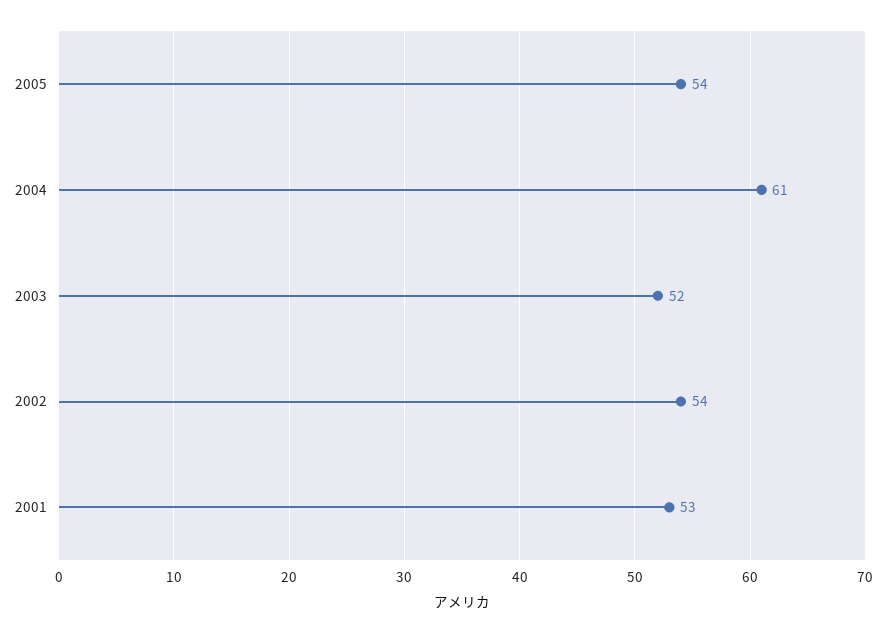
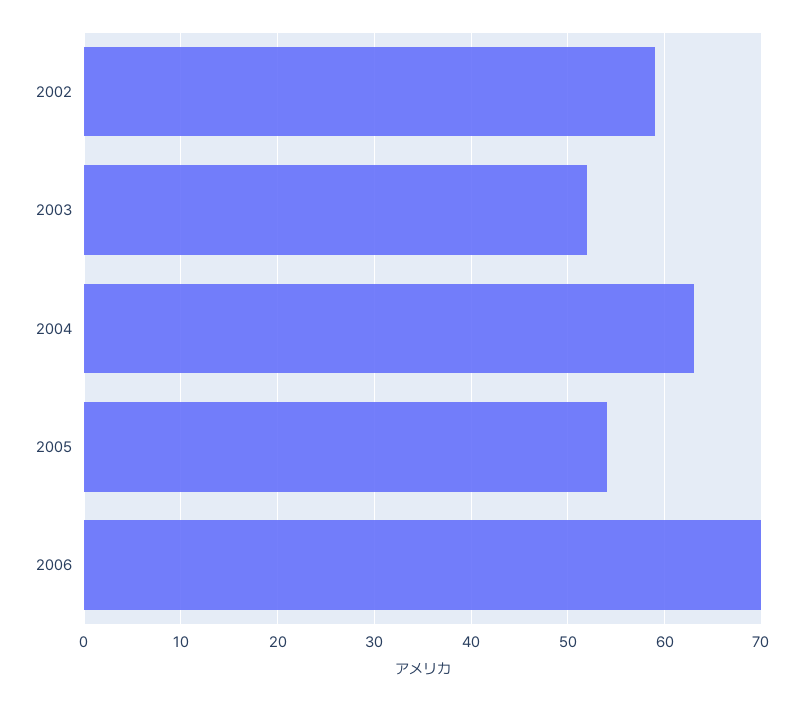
2004: 61 -> 63
2002: 54 -> 59
2001: 53 -> none
2006: none -> 70

